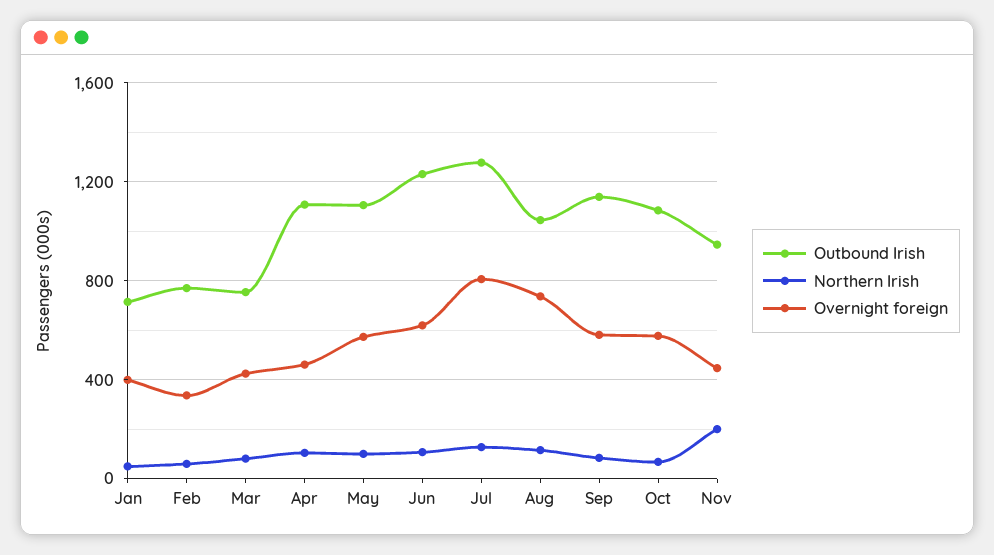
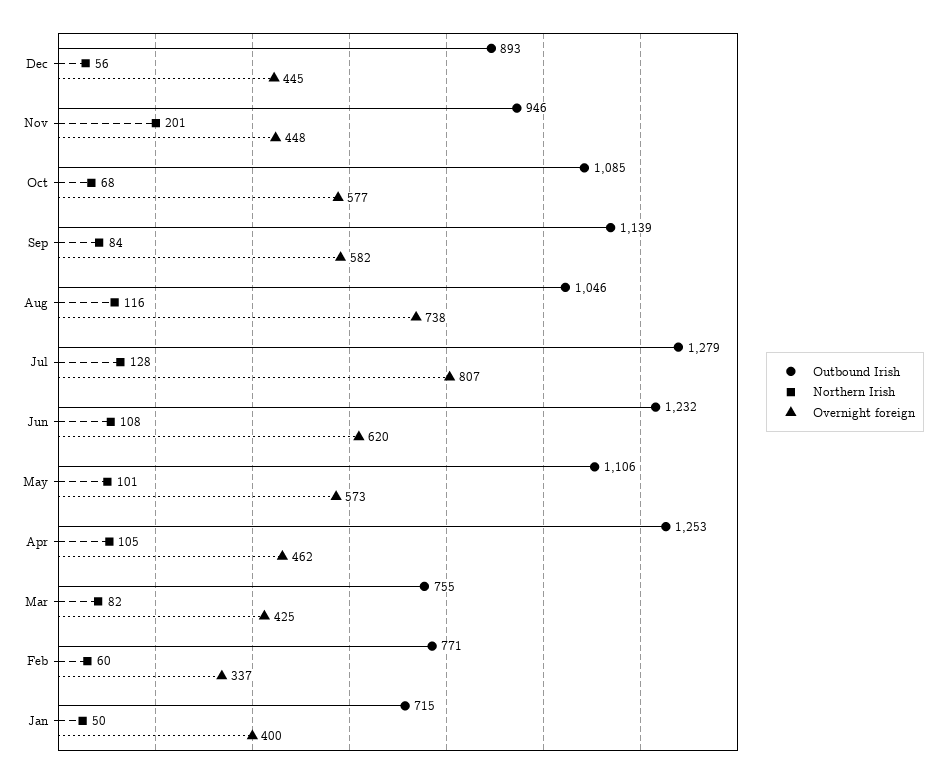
Outbound Irish, Apr: 1100 -> 1253
Outbound Irish, Dec: none -> 893
Northern Irish, Dec: none -> 56
Overnight foreign, Dec: none -> 445

